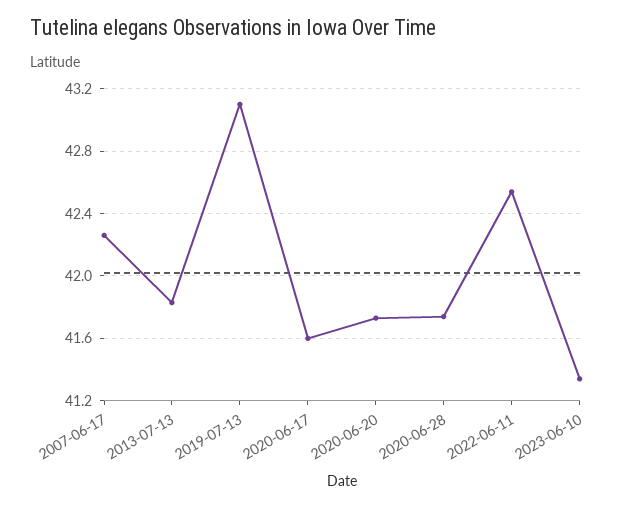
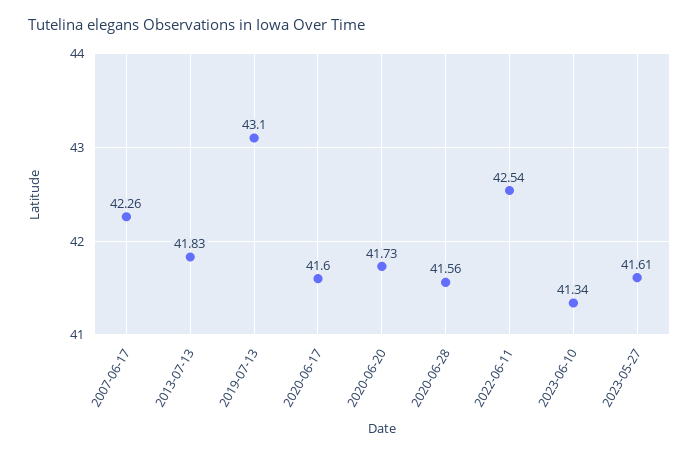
2020-06-28: 41.75 -> 41.56
2023-05-27: none -> 41.61

